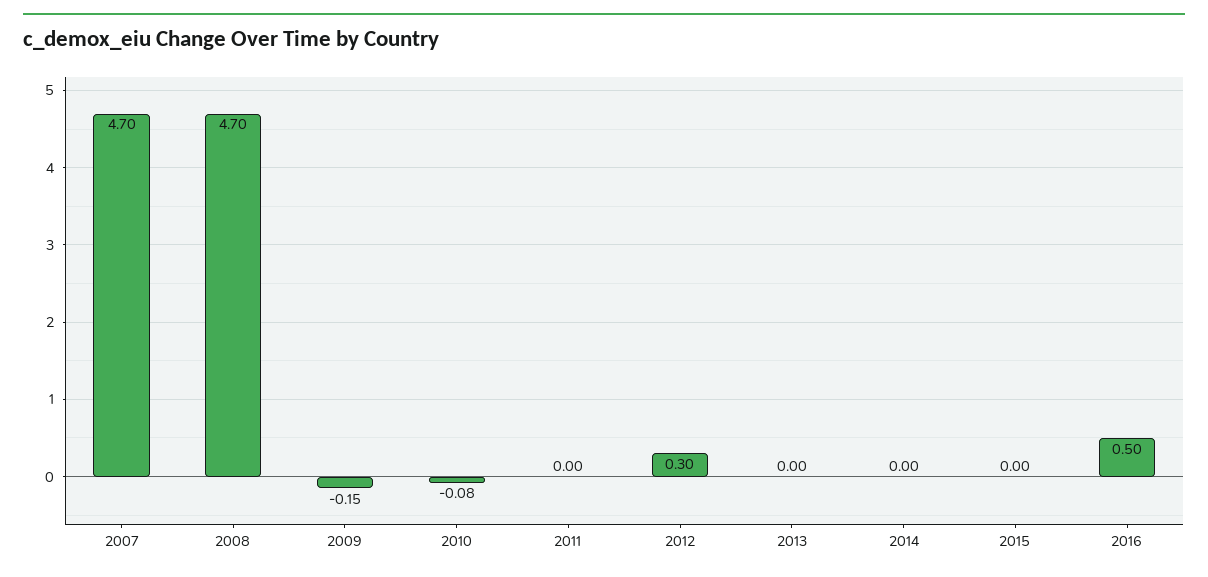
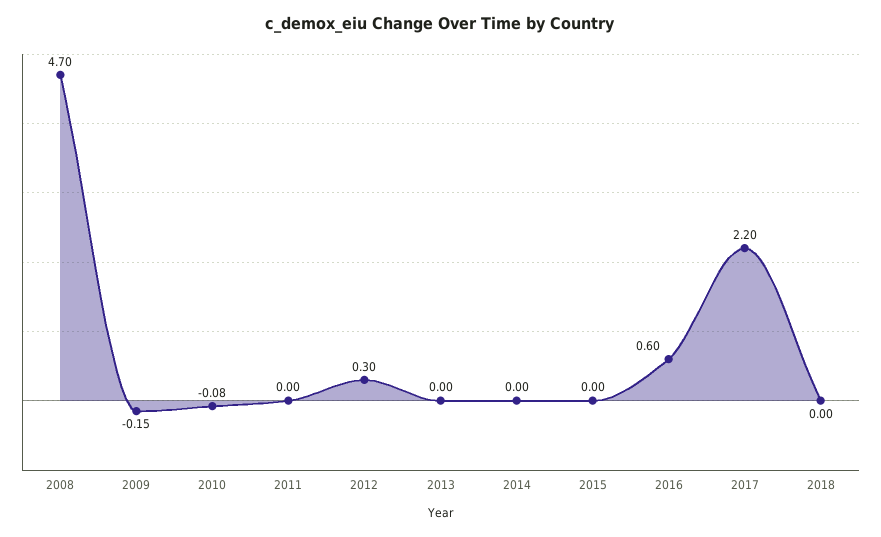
2007: 4.7 -> none
2016: 0.5 -> 0.6
2017: none -> 2.2
2018: none -> 0

